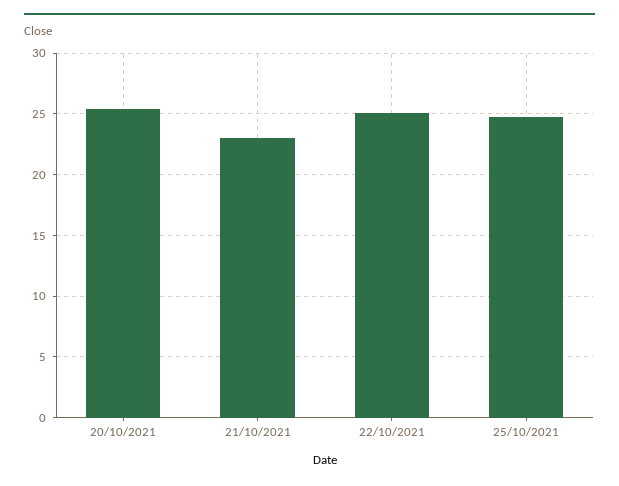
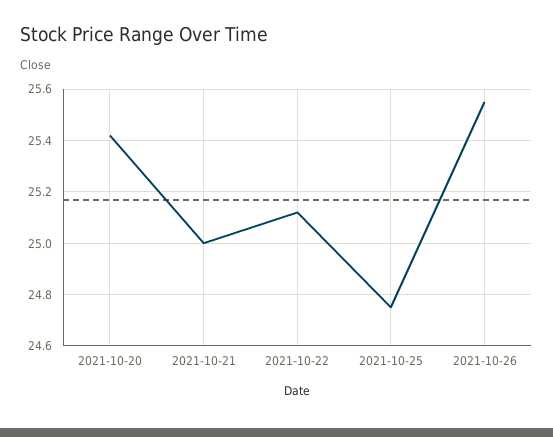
21/10/2021: 23 -> 25
2021-10-26: none -> 25.55

